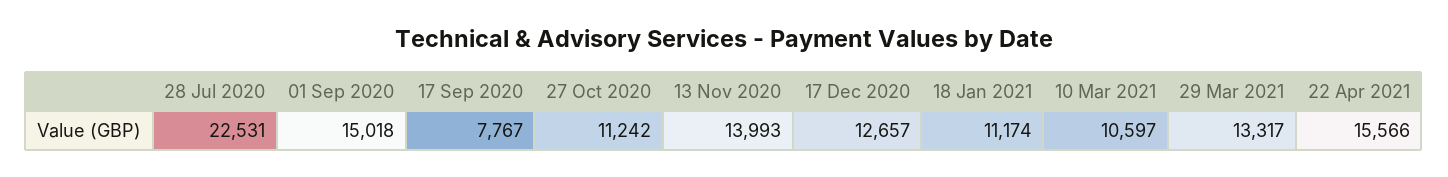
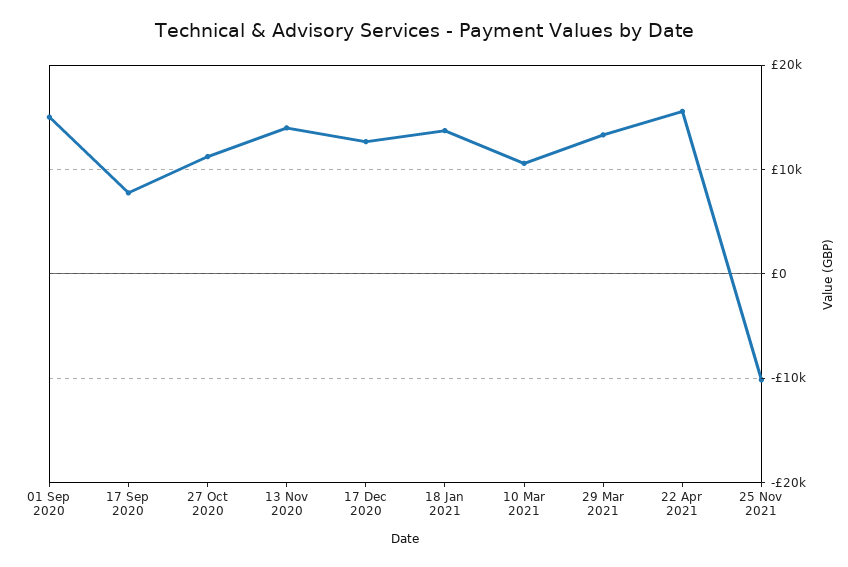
28 Jul 2020: 22531 -> none
18 Jan 2021: 11174 -> 14000
25 Nov 2021: none -> -10000

